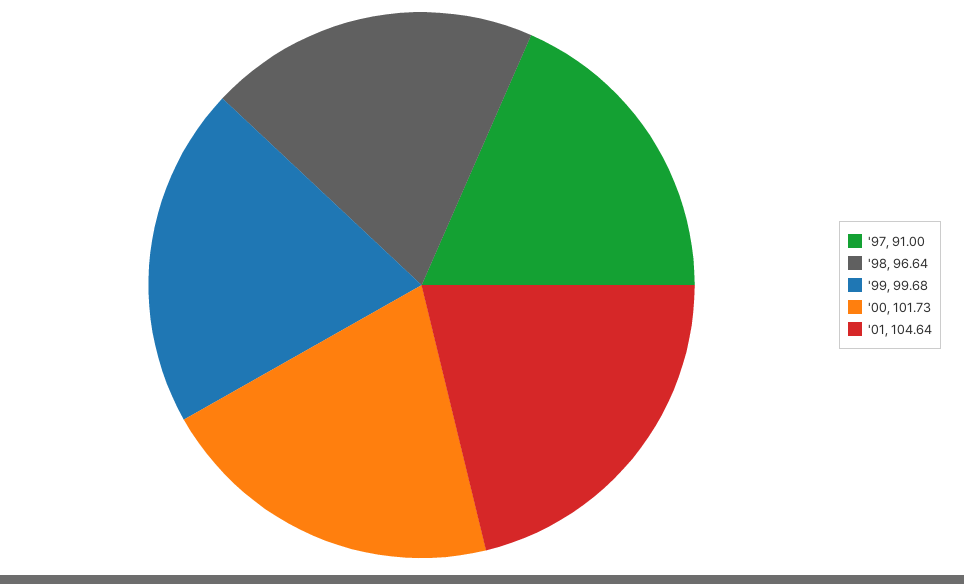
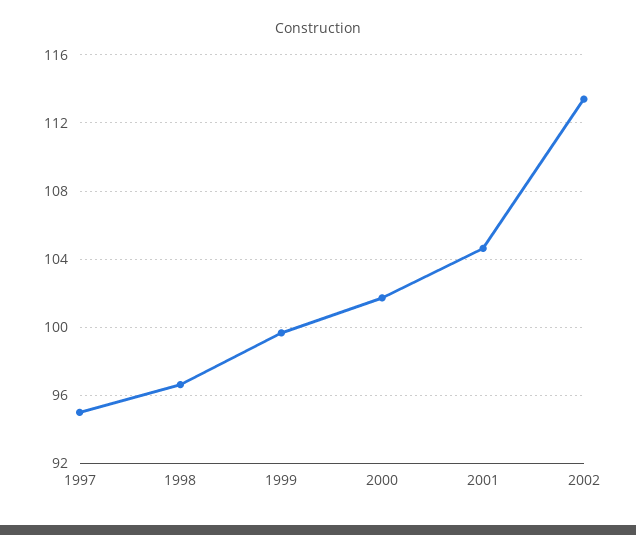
'97: 91 -> 95
2002: none -> 113.5

